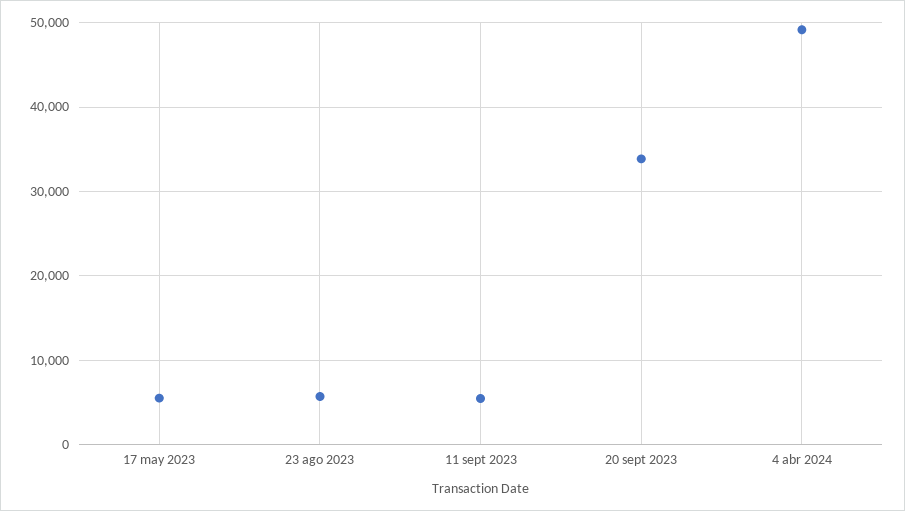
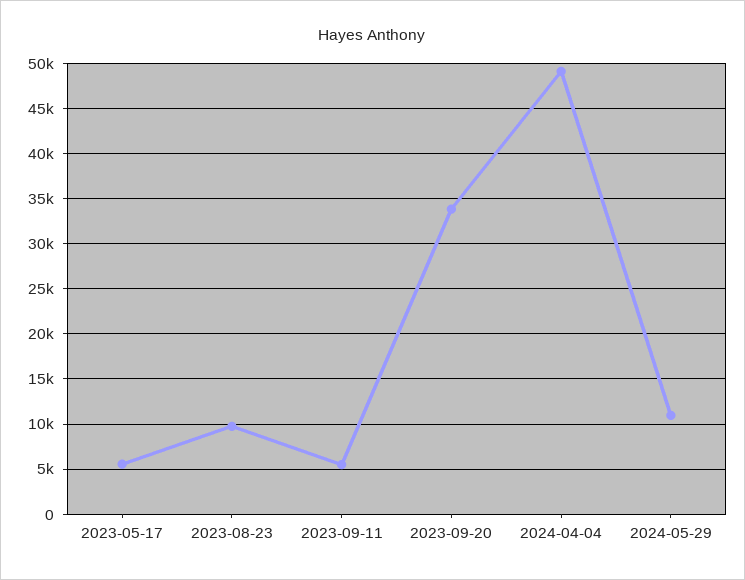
23 ago 2023: 6000 -> 10000
2024-05-29: none -> 11000

